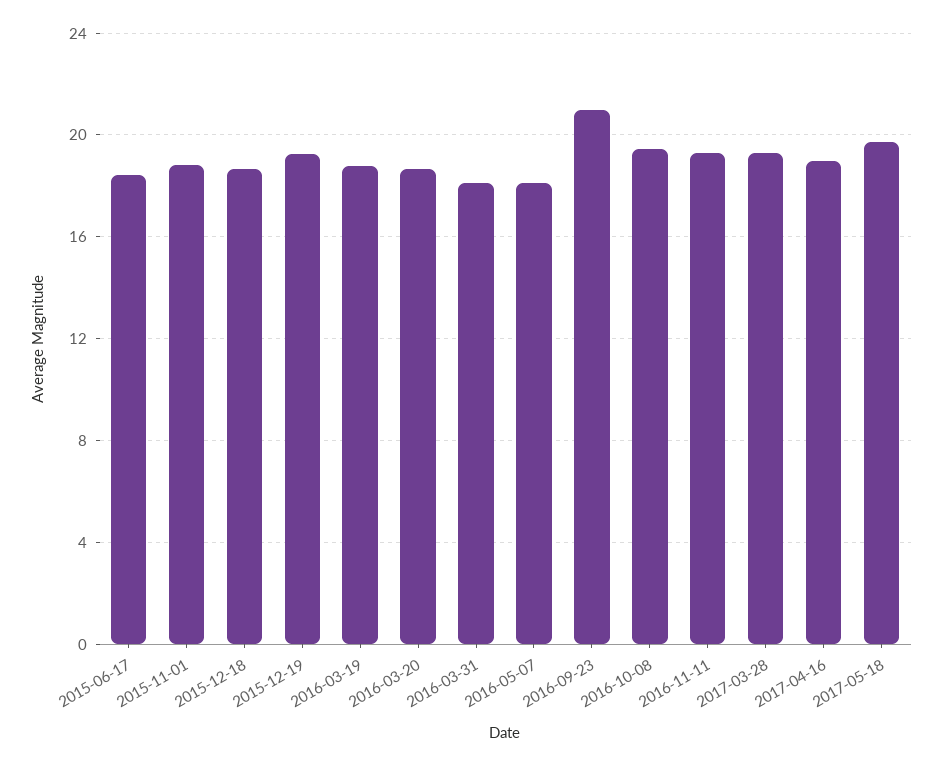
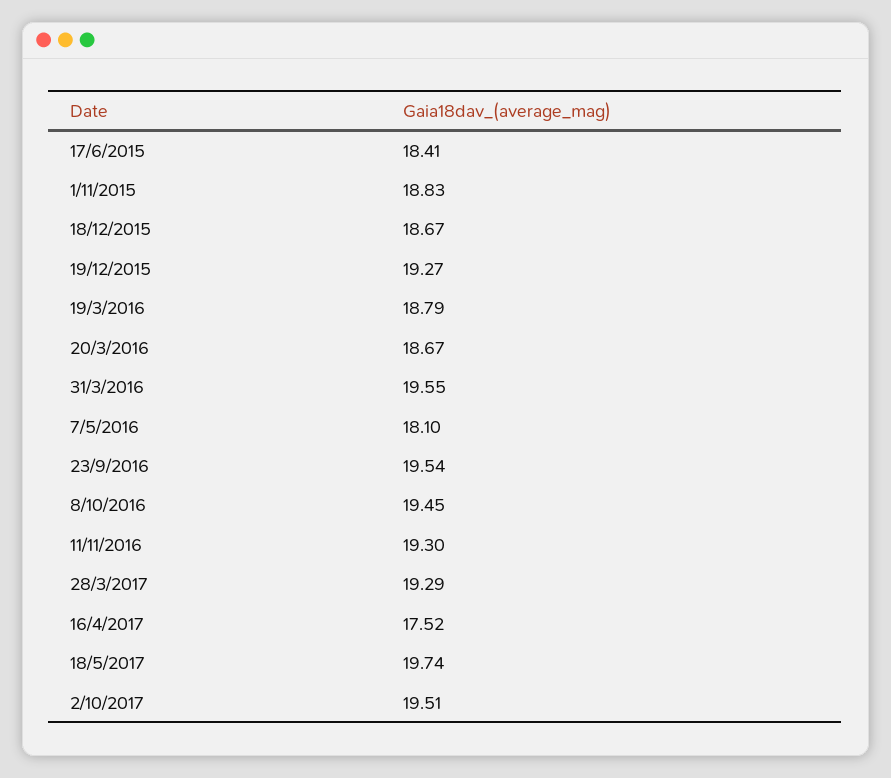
2016-03-31: 18 -> 19.55
2016-09-23: 21 -> 19.54
2017-04-16: 19 -> 17.52
2/10/2017: none -> 19.51

